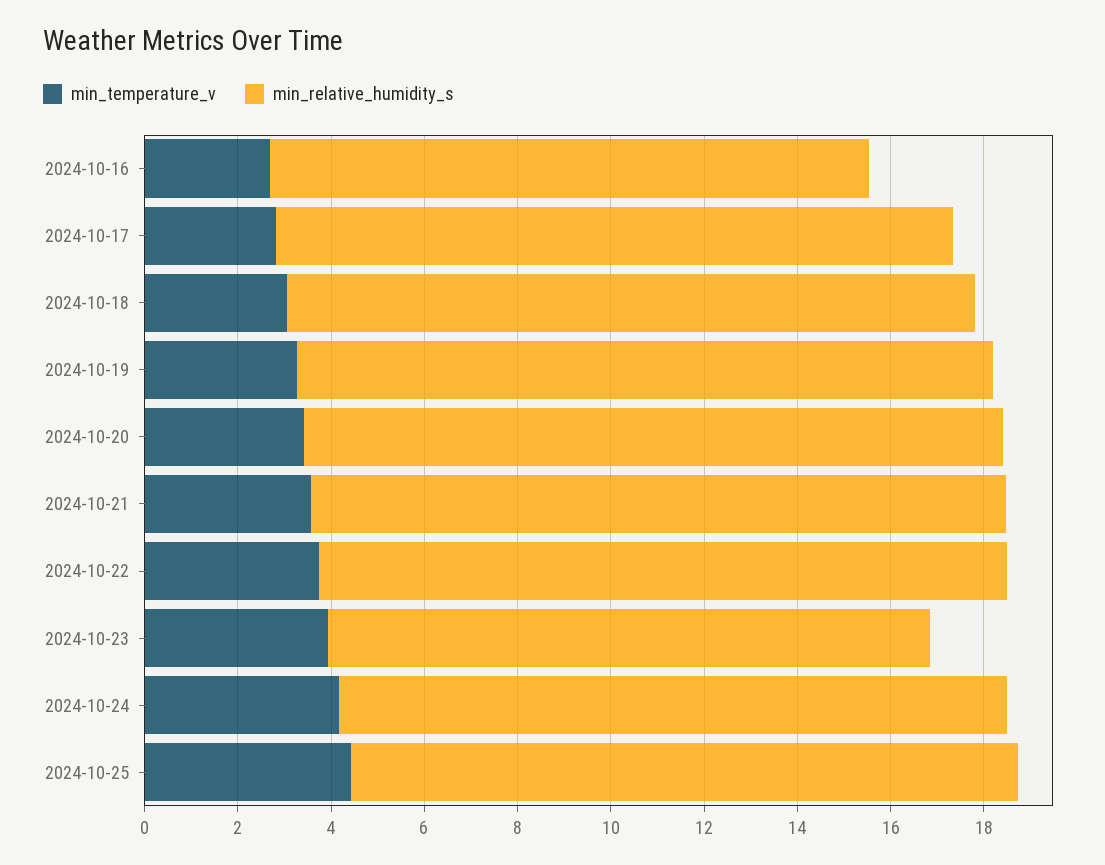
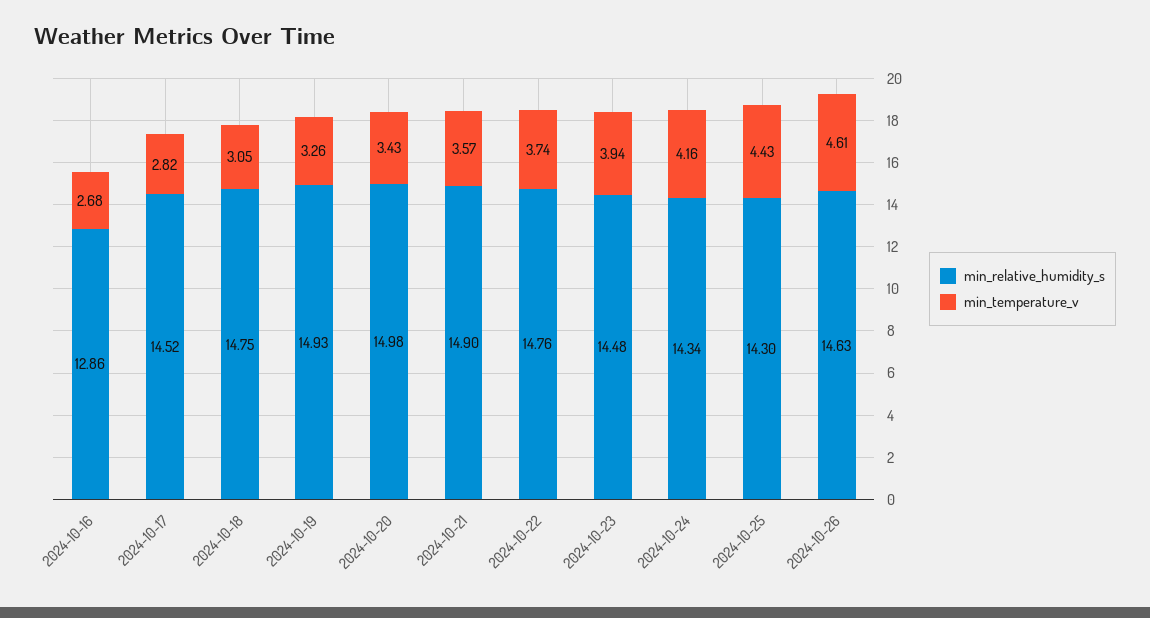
min_relative_humidity_s, 2024-10-23: 13 -> 14.48
min_relative_humidity_s, 2024-10-26: none -> 14.63
min_temperature_v, 2024-10-26: none -> 4.61

